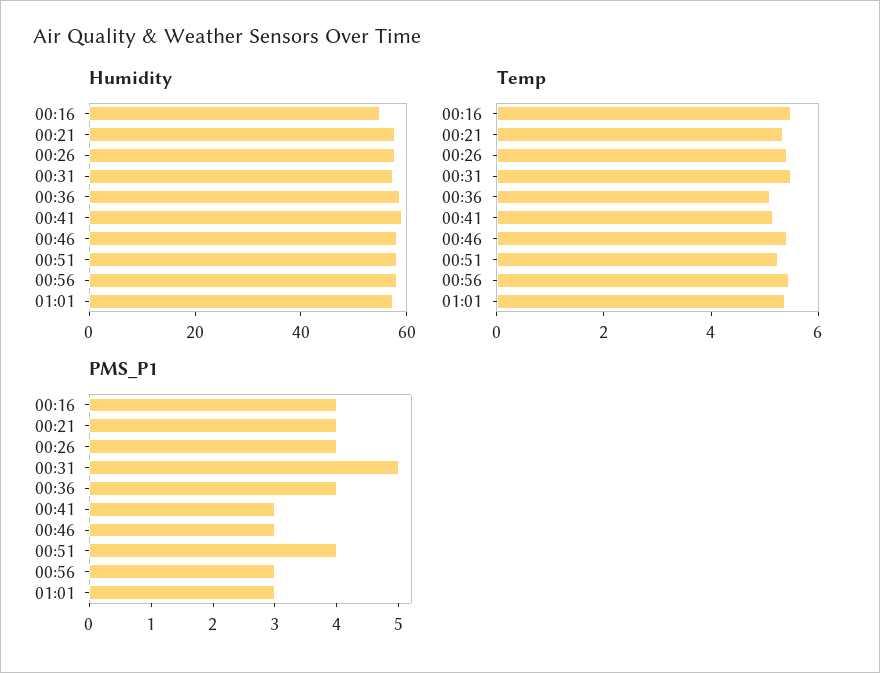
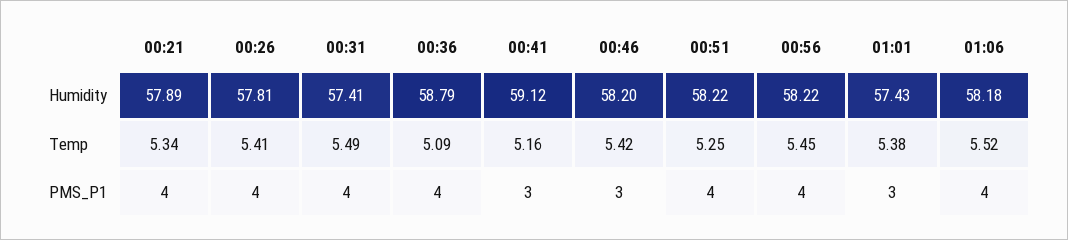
Humidity, 00:16: 55 -> none
Temp, 00:16: 5.5 -> none
PMS_P1, 00:16: 4 -> none
PMS_P1, 00:31: 5 -> 4
PMS_P1, 00:56: 3 -> 4
Humidity, 01:06: none -> 58.18
Temp, 01:06: none -> 5.52
PMS_P1, 01:06: none -> 4

